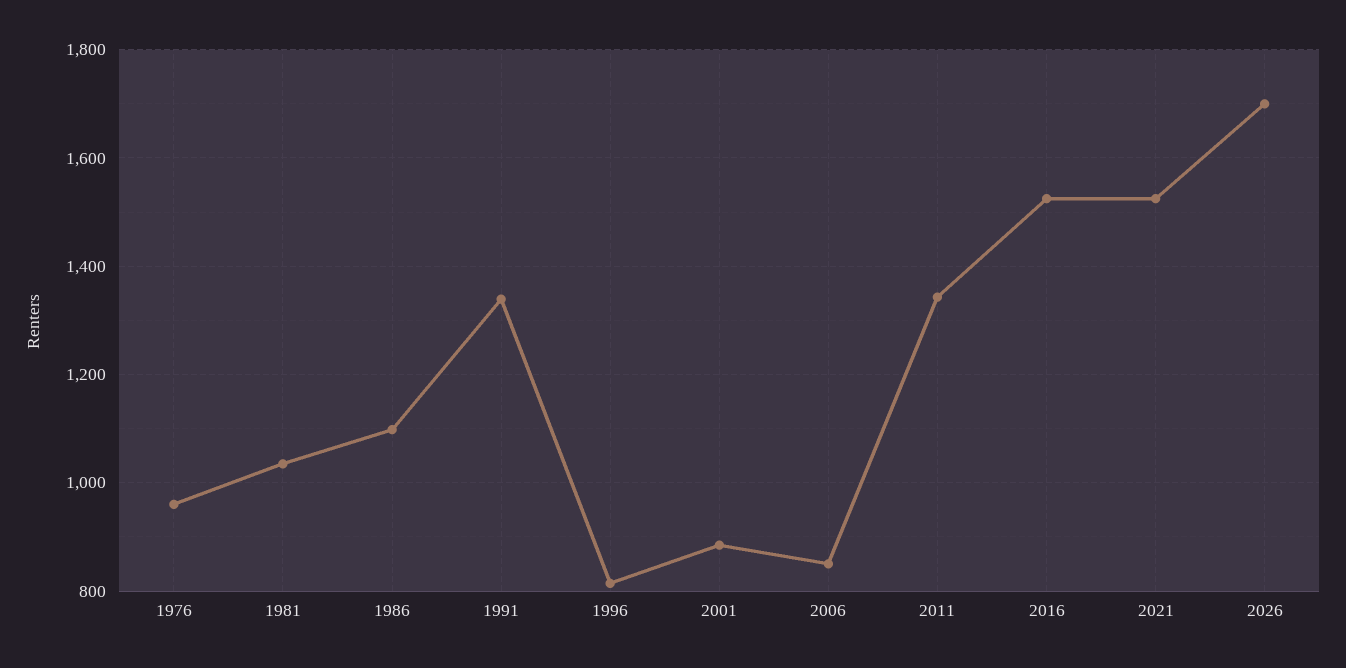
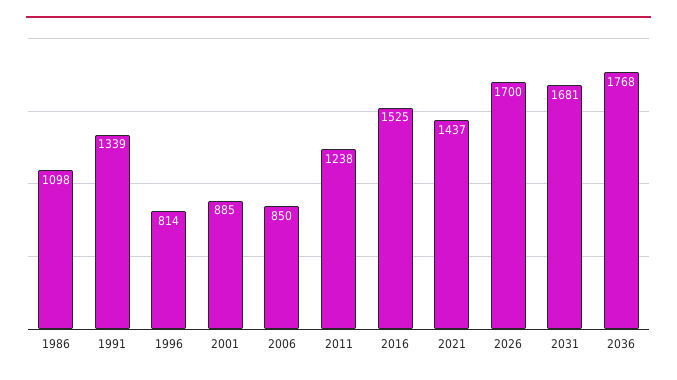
1976: 960 -> none
1981: 1040 -> none
2011: 1340 -> 1238
2021: 1520 -> 1437
2031: none -> 1681
2036: none -> 1768

